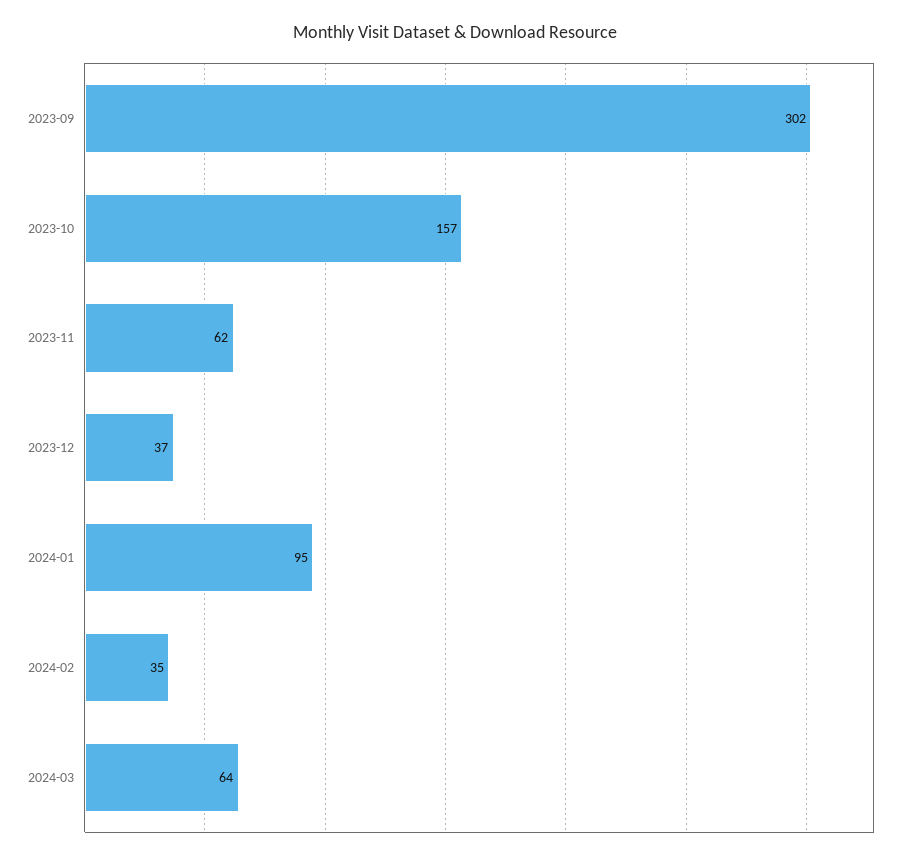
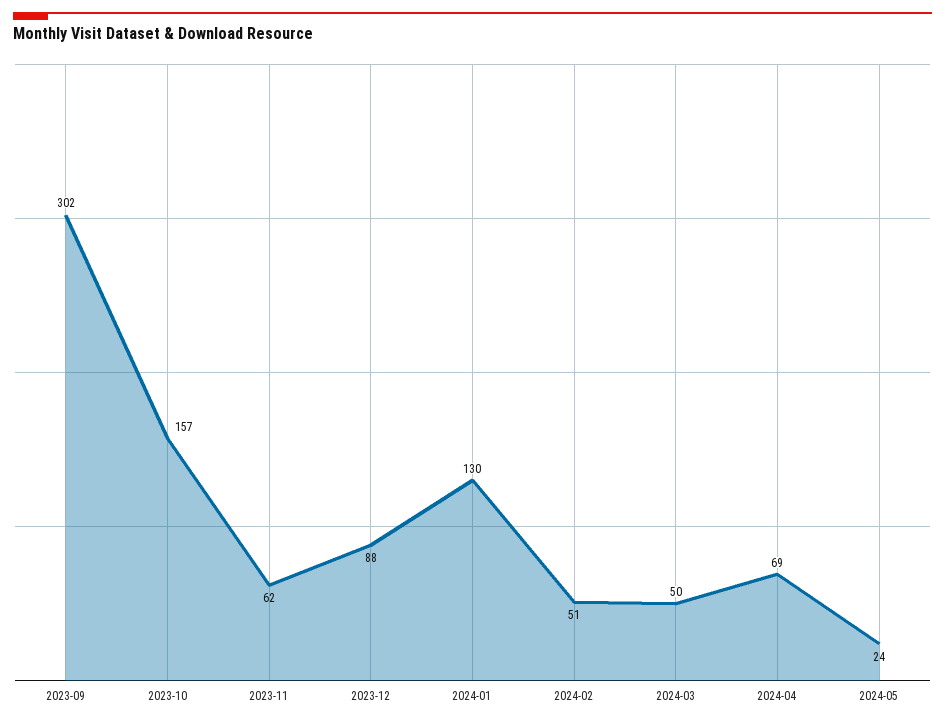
2023-12: 37 -> 88
2024-01: 95 -> 130
2024-02: 35 -> 51
2024-03: 64 -> 50
2024-04: none -> 69
2024-05: none -> 24

